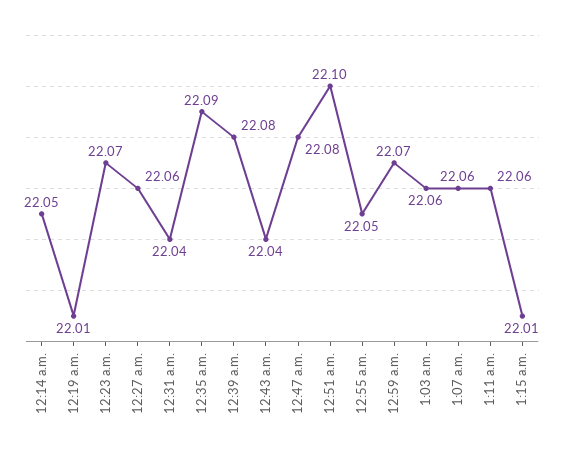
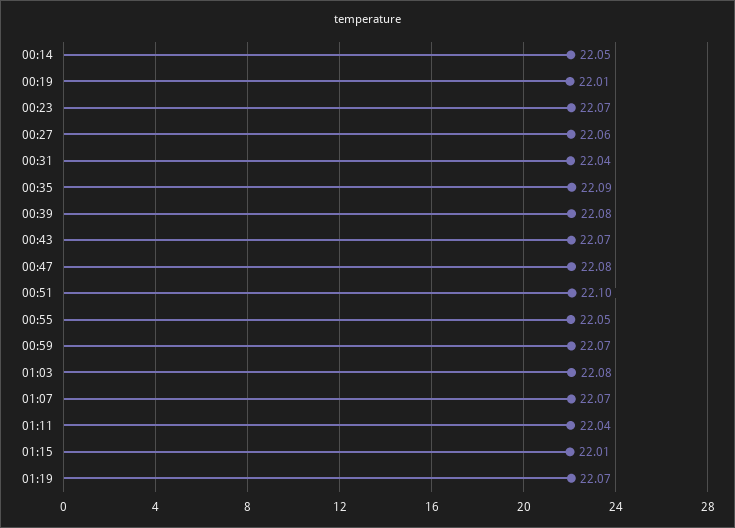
12:43 a.m.: 22.04 -> 22.07
1:03 a.m.: 22.06 -> 22.08
1:07 a.m.: 22.06 -> 22.07
1:11 a.m.: 22.06 -> 22.04
01:19: none -> 22.07

